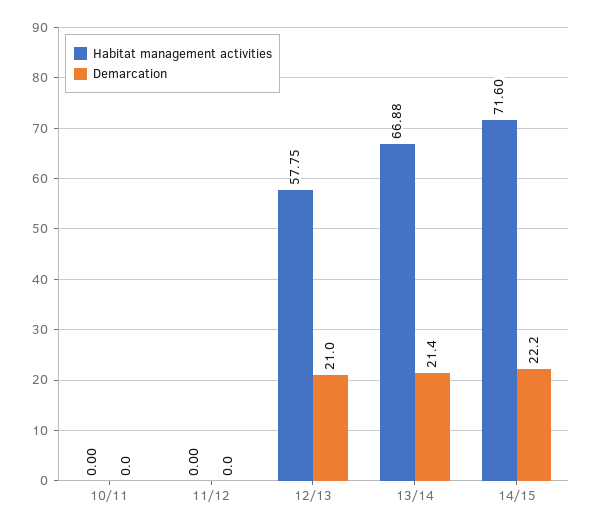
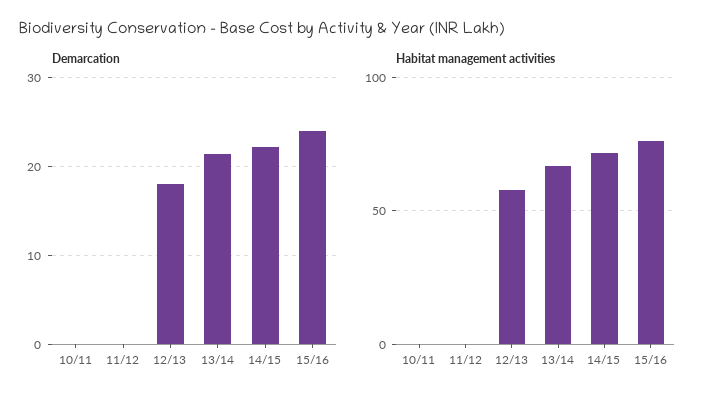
Demarcation, 12/13: 21 -> 18
Demarcation, 15/16: none -> 24
Habitat management activities, 15/16: none -> 75

